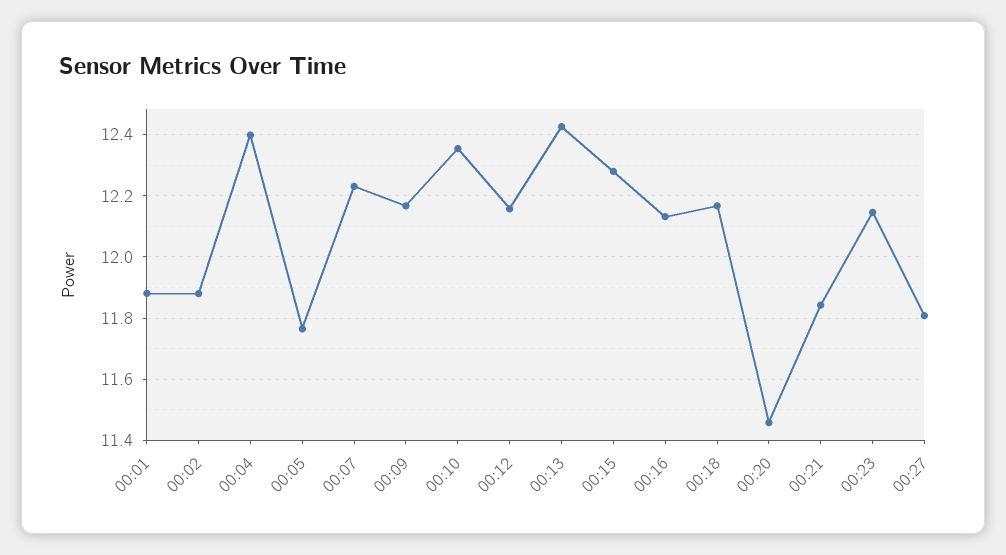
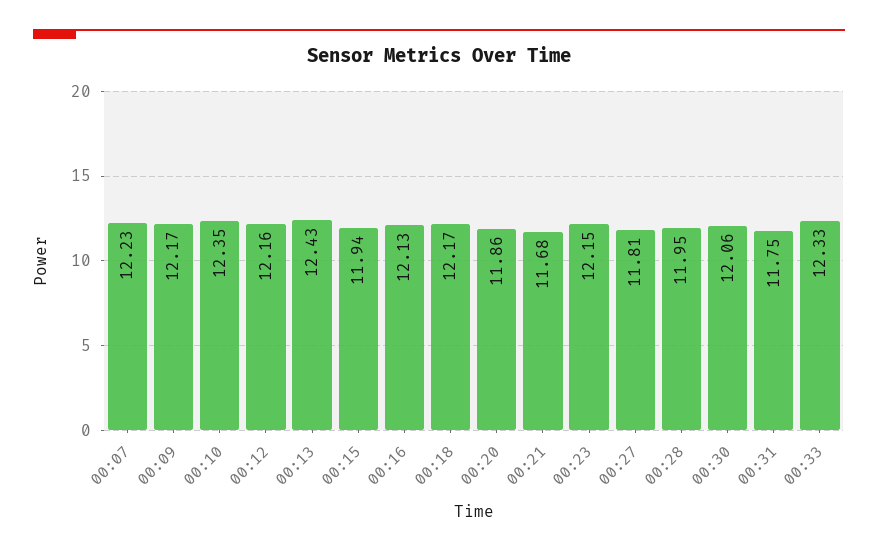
00:01: 11.88 -> none
00:02: 11.88 -> none
00:04: 12.4 -> none
00:05: 11.76 -> none
00:15: 12.28 -> 11.94
00:20: 11.46 -> 11.86
00:21: 11.84 -> 11.68
00:28: none -> 11.95
00:30: none -> 12.06
00:31: none -> 11.75
00:33: none -> 12.33

